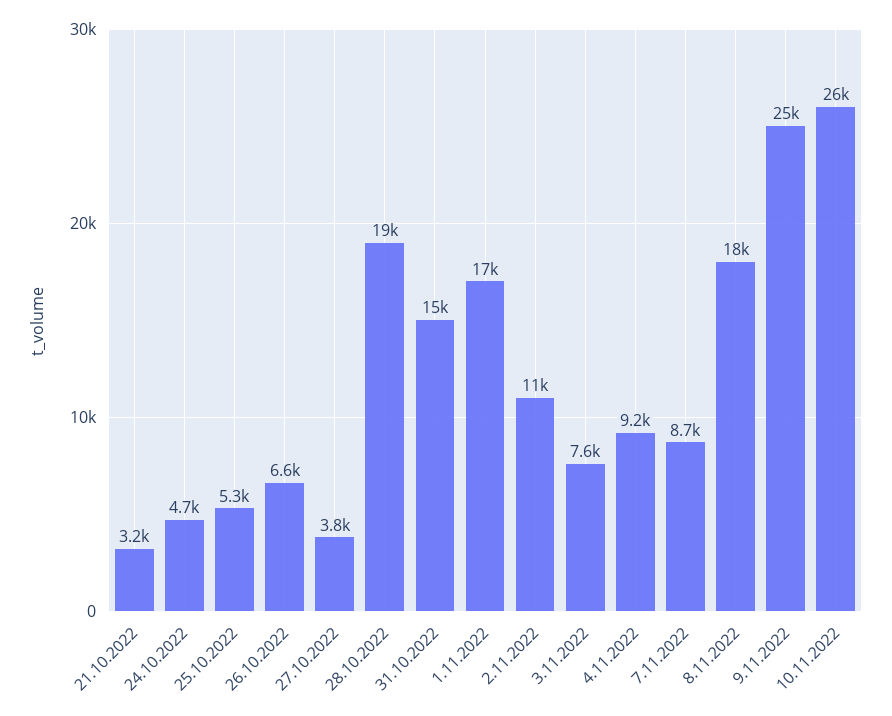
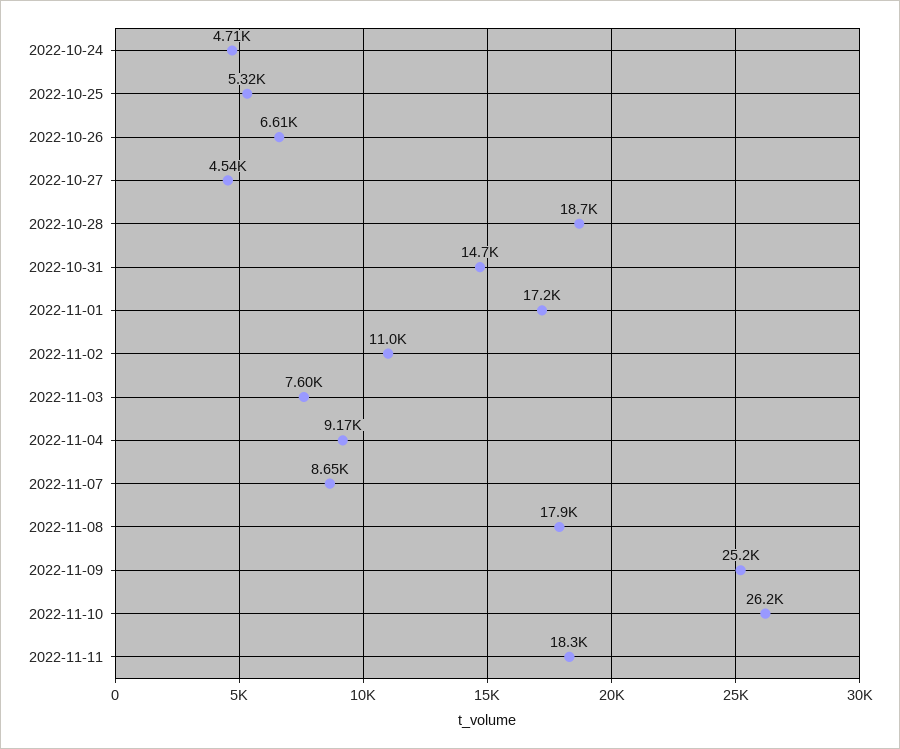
21.10.2022: 3200 -> none
27.10.2022: 3800 -> 4540
2022-11-11: none -> 18300

